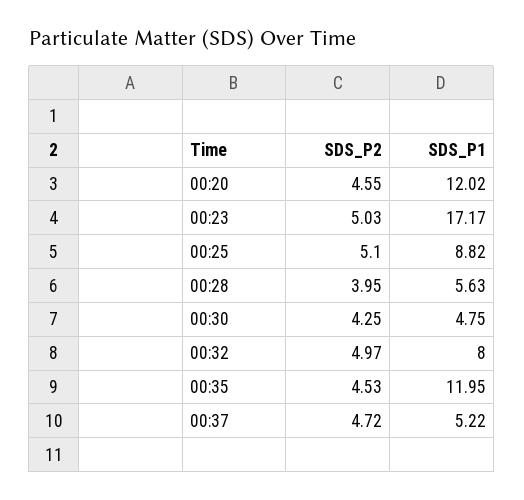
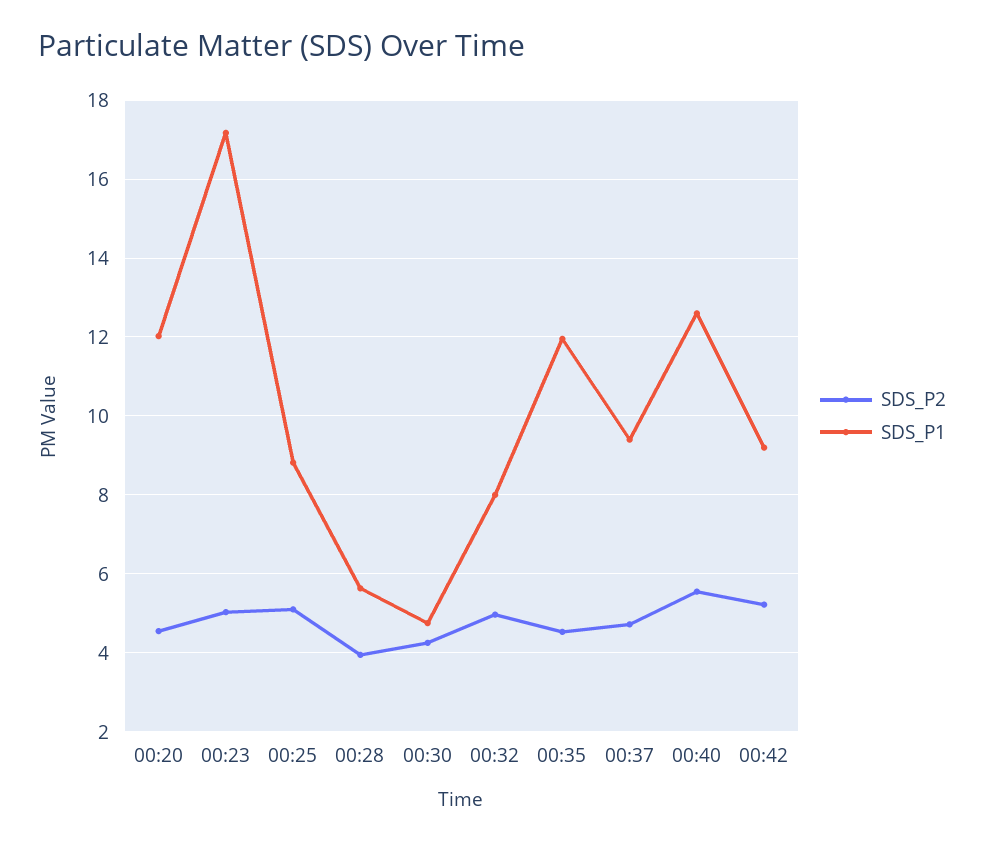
SDS_P1, 00:37: 5.22 -> 9.4
SDS_P2, 00:40: none -> 5.6
SDS_P1, 00:40: none -> 12.6
SDS_P2, 00:42: none -> 5.2
SDS_P1, 00:42: none -> 9.2

